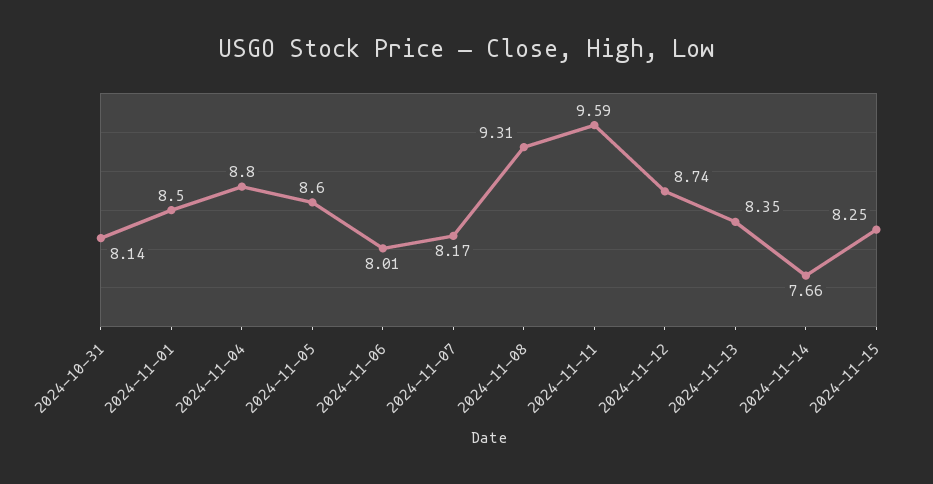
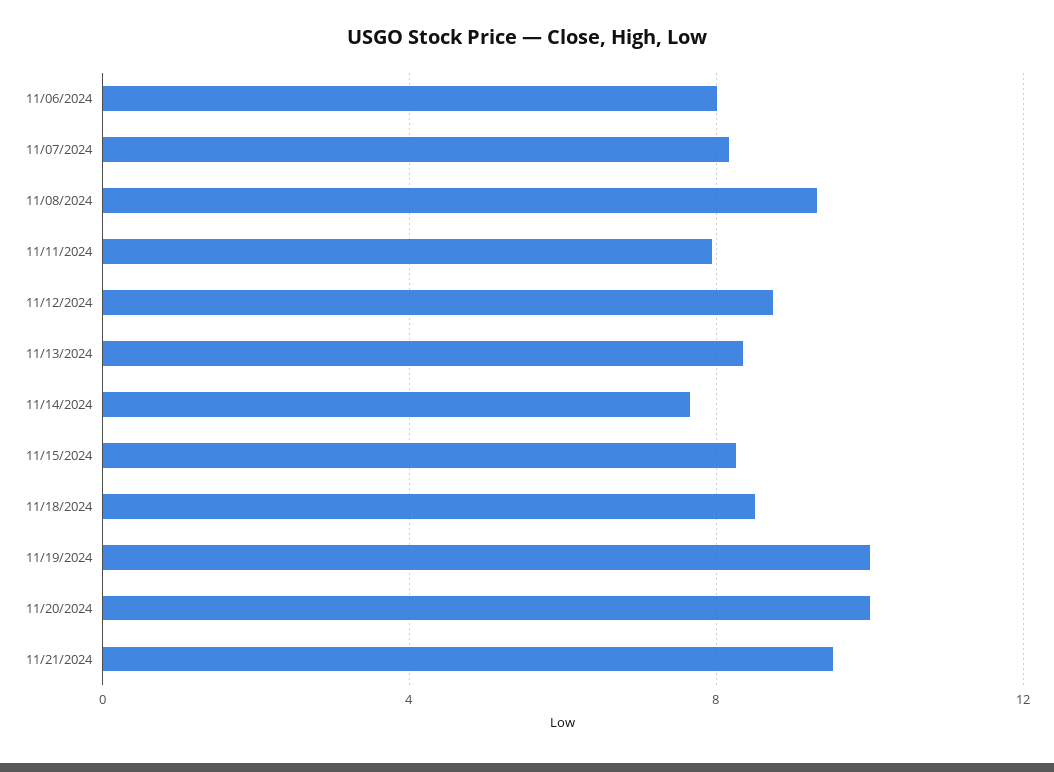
2024-10-31: 8.14 -> none
2024-11-01: 8.5 -> none
2024-11-04: 8.8 -> none
2024-11-05: 8.6 -> none
2024-11-11: 9.59 -> 8
11/18/2024: none -> 8.5
11/19/2024: none -> 10
11/20/2024: none -> 10
11/21/2024: none -> 9.5

